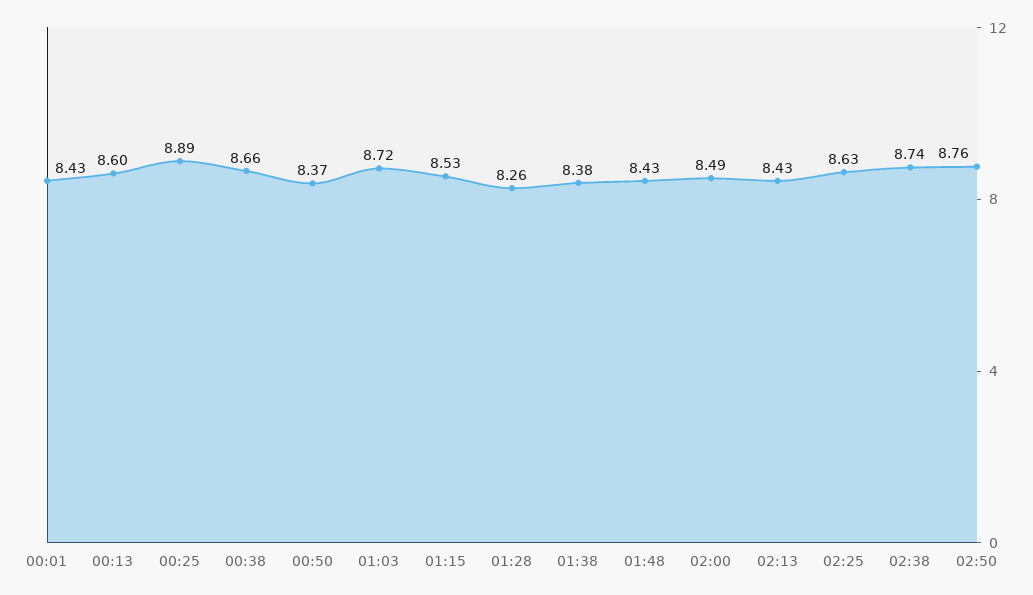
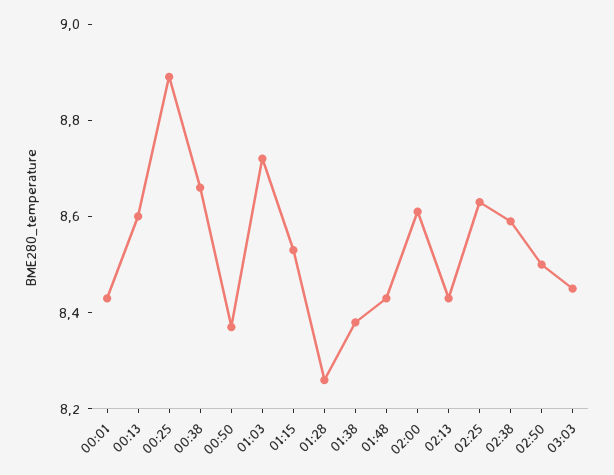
02:00: 8.49 -> 8.6
02:38: 8.74 -> 8.6
02:50: 8.76 -> 8.5
03:03: none -> 8.45

